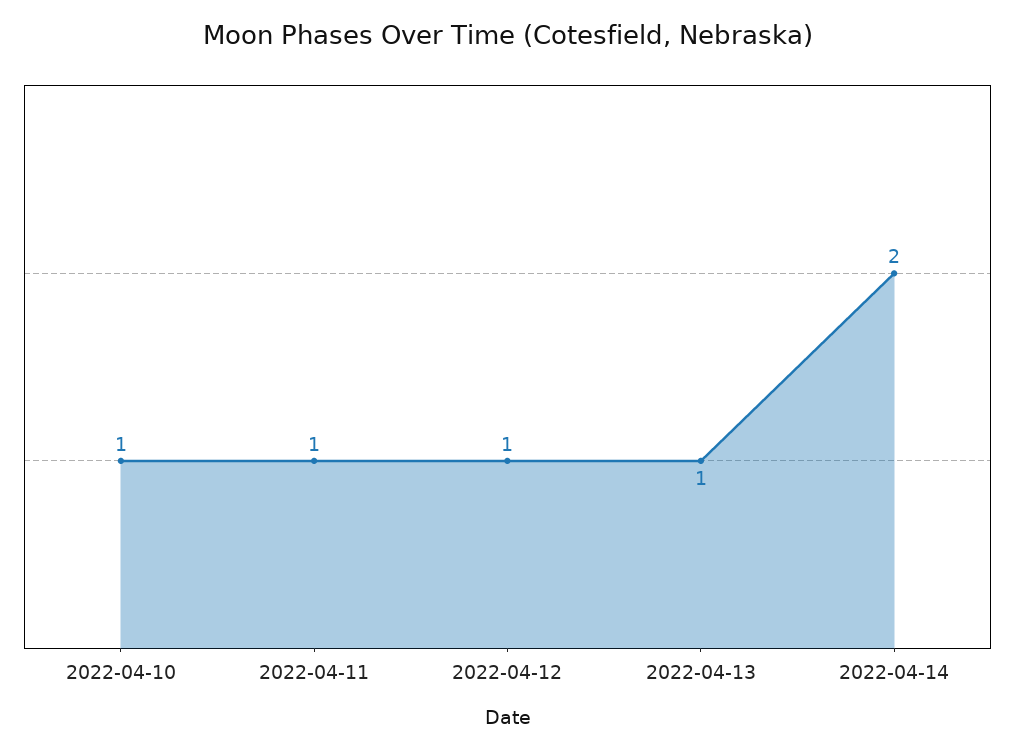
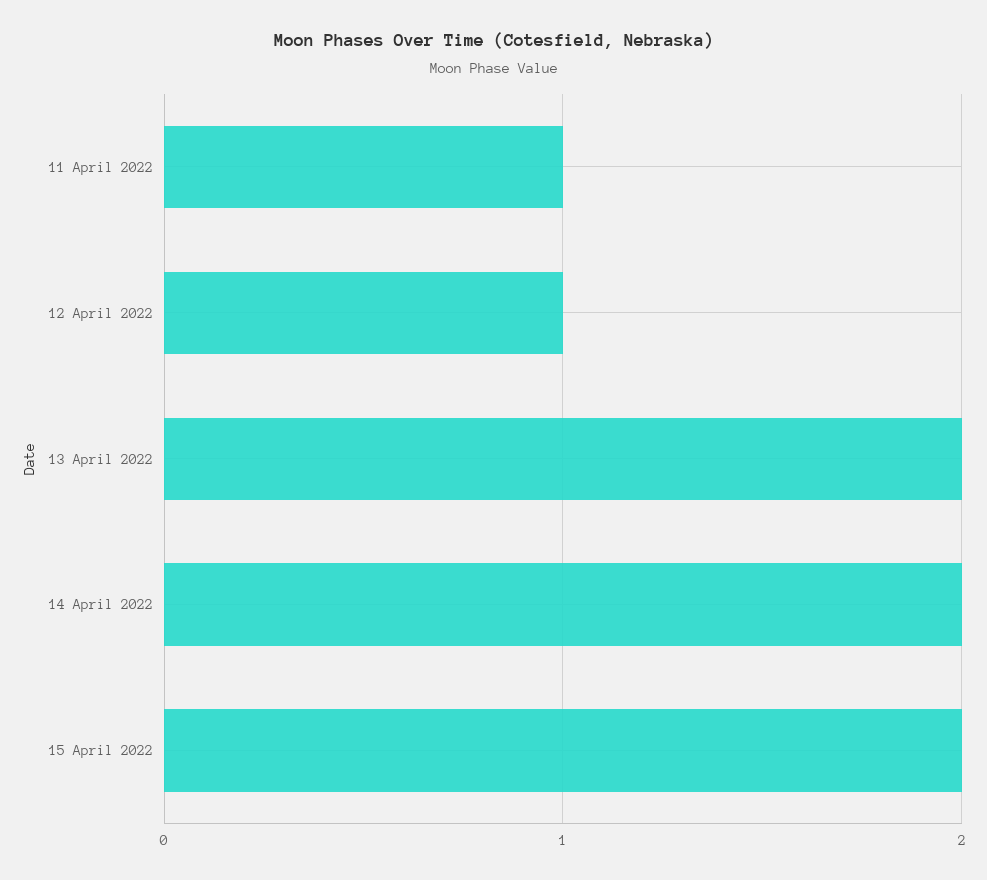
2022-04-10: 1 -> none
2022-04-13: 1 -> 2
15 April 2022: none -> 2

